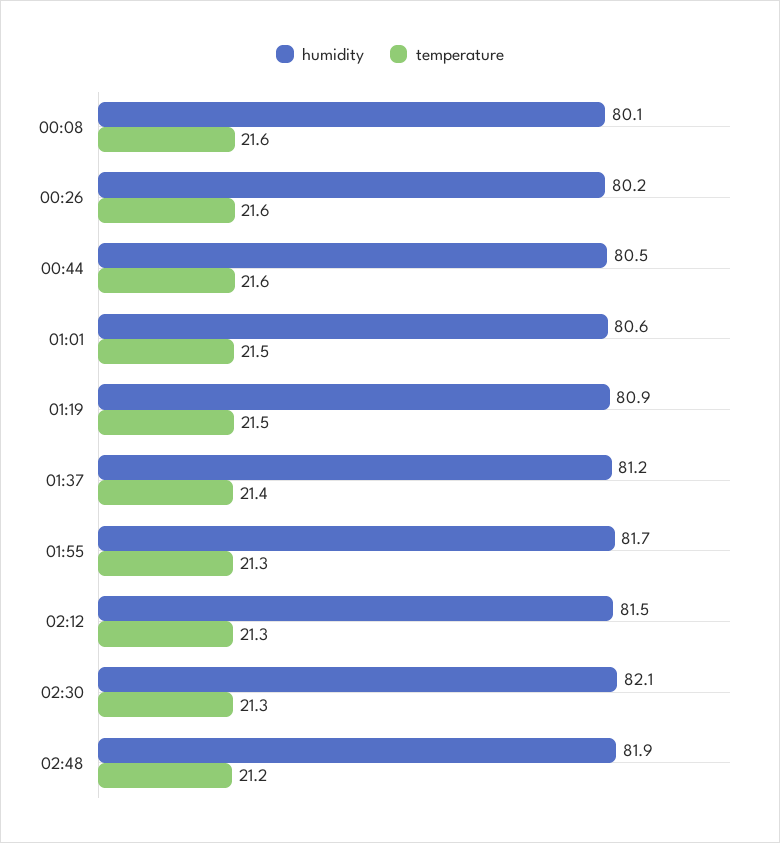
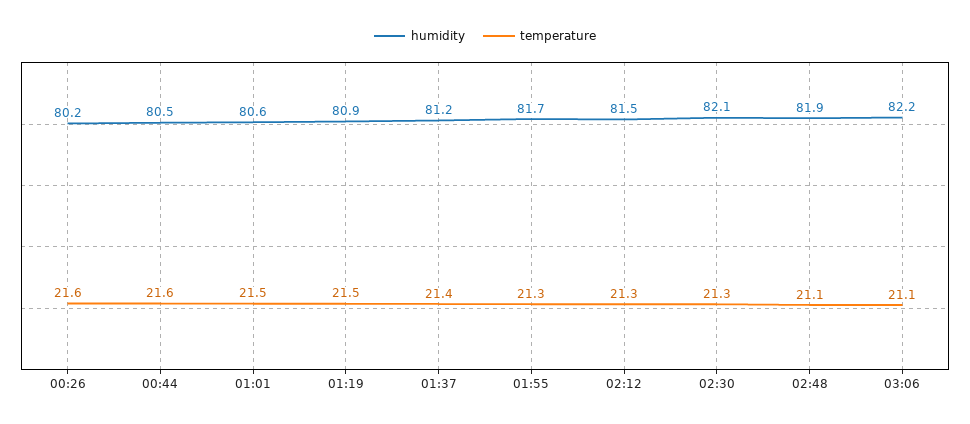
humidity, 00:08: 80.1 -> none
temperature, 00:08: 21.6 -> none
temperature, 02:48: 21.2 -> 21.1
humidity, 03:06: none -> 82.2
temperature, 03:06: none -> 21.1

